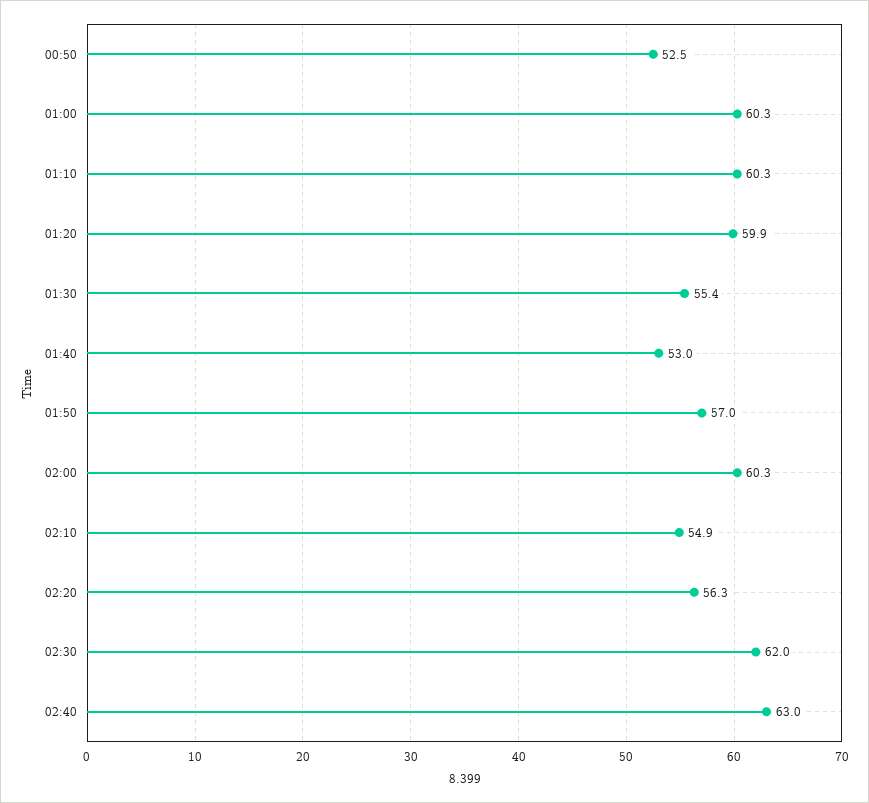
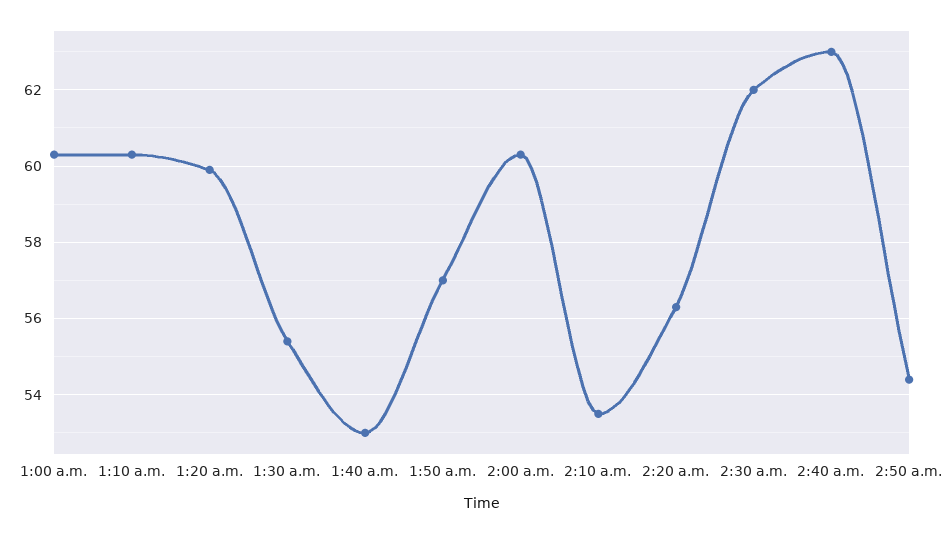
00:50: 52.5 -> none
02:10: 54.9 -> 53.5
2:50 a.m.: none -> 54.5

